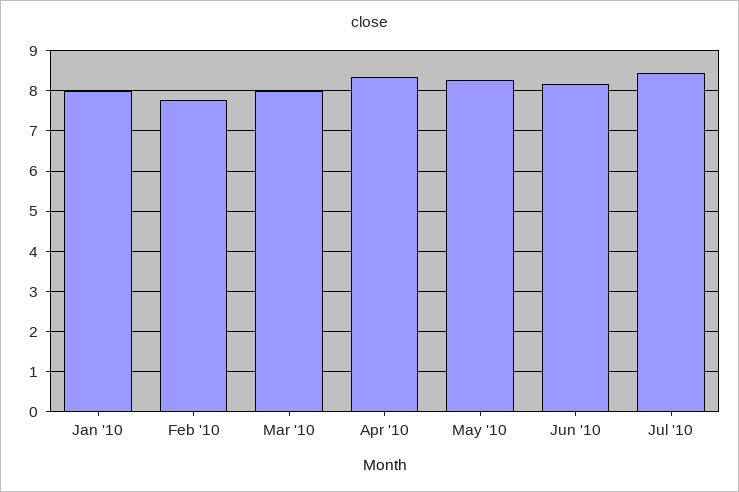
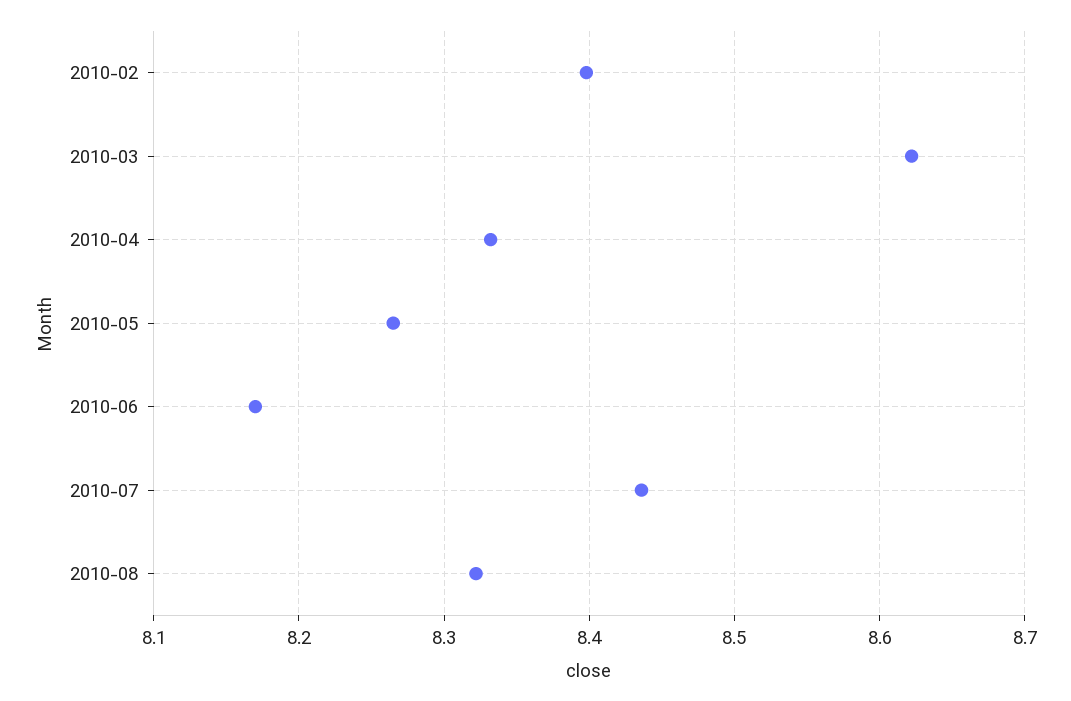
Jan '10: 8 -> none
Feb '10: 7.8 -> 8.4
Mar '10: 8 -> 8.62
2010-08: none -> 8.32

